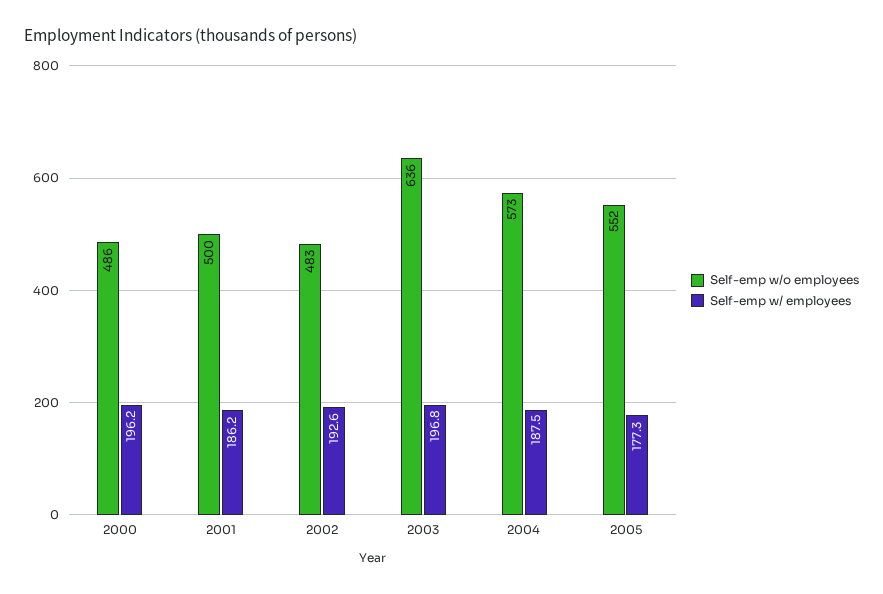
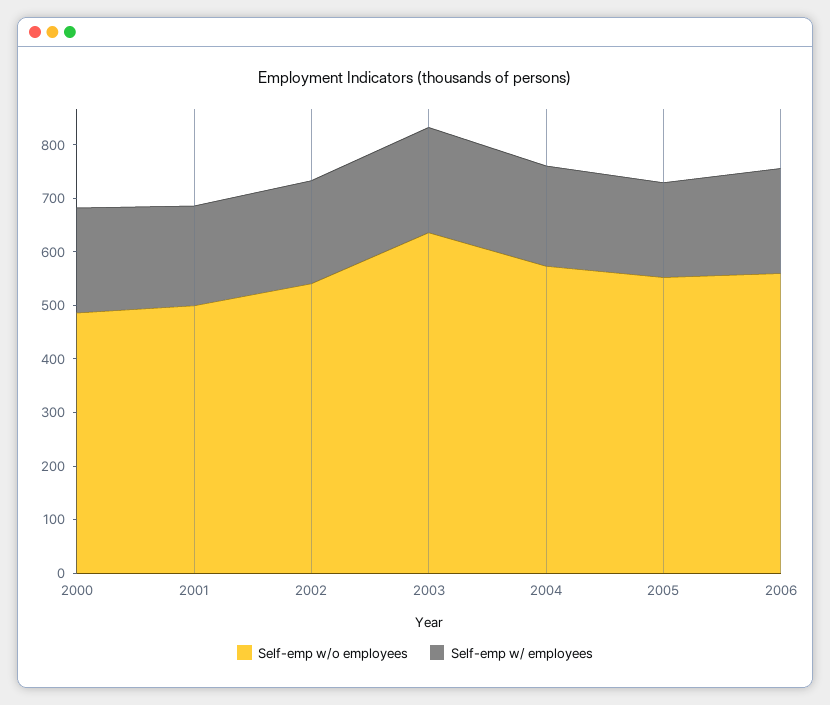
Self-emp w/o employees, 2002: 483 -> 540
Self-emp w/o employees, 2006: none -> 560
Self-emp w/ employees, 2006: none -> 200

